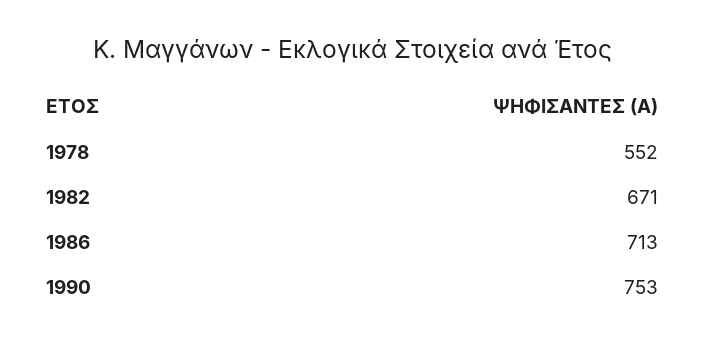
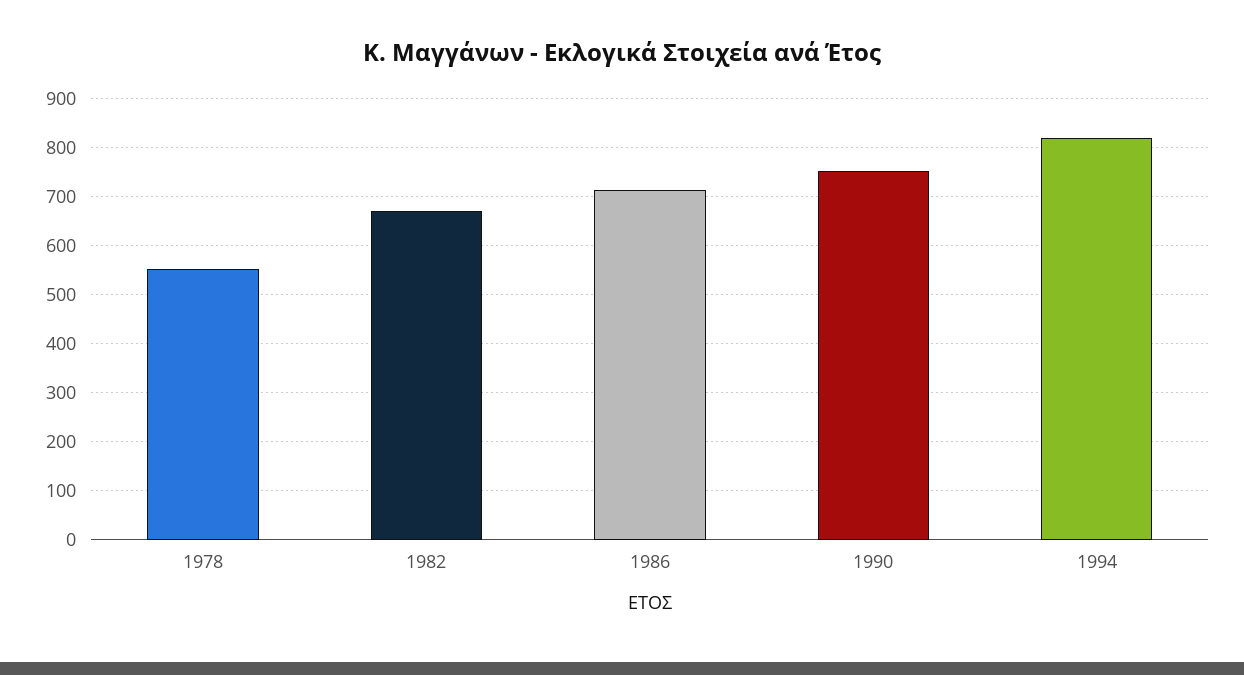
1994: none -> 820

